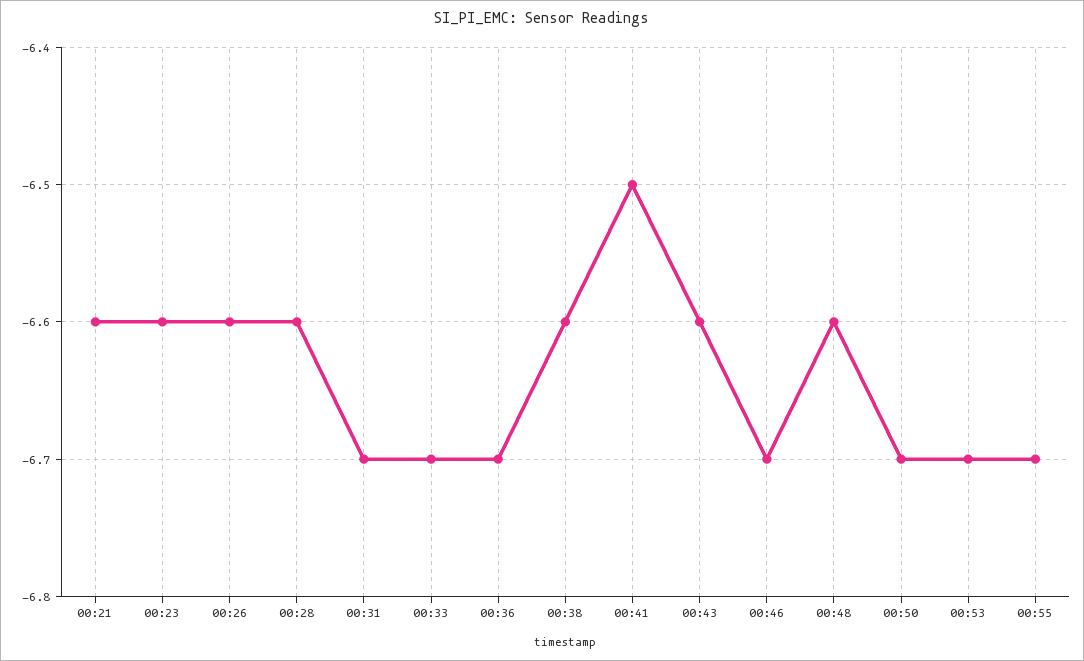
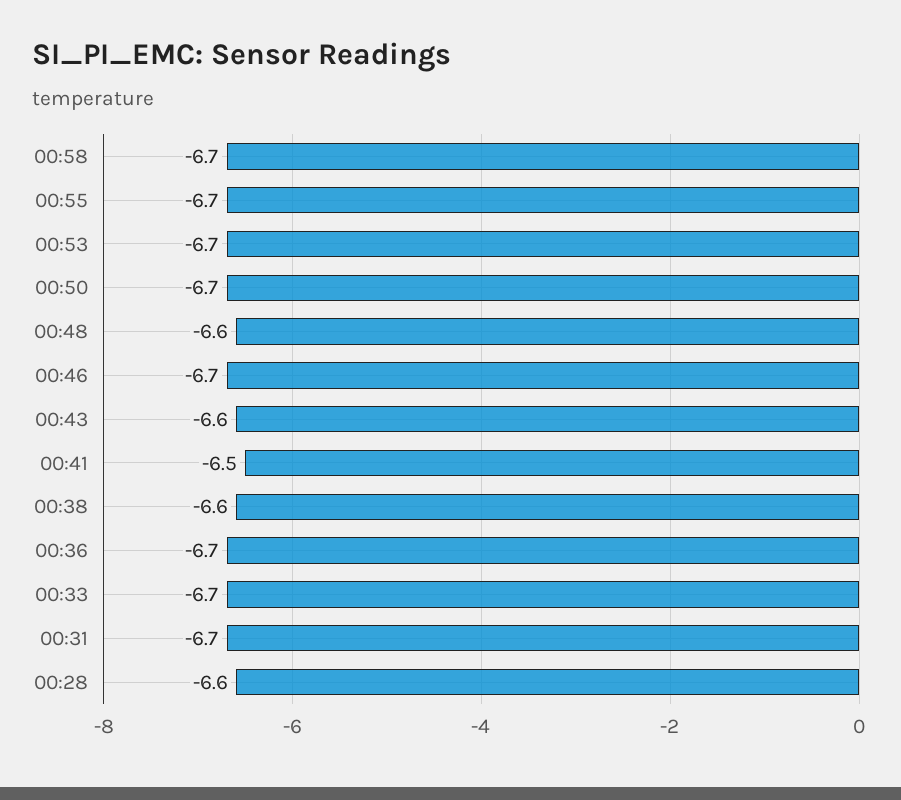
00:21: -6.6 -> none
00:23: -6.6 -> none
00:26: -6.6 -> none
00:58: none -> -6.7

